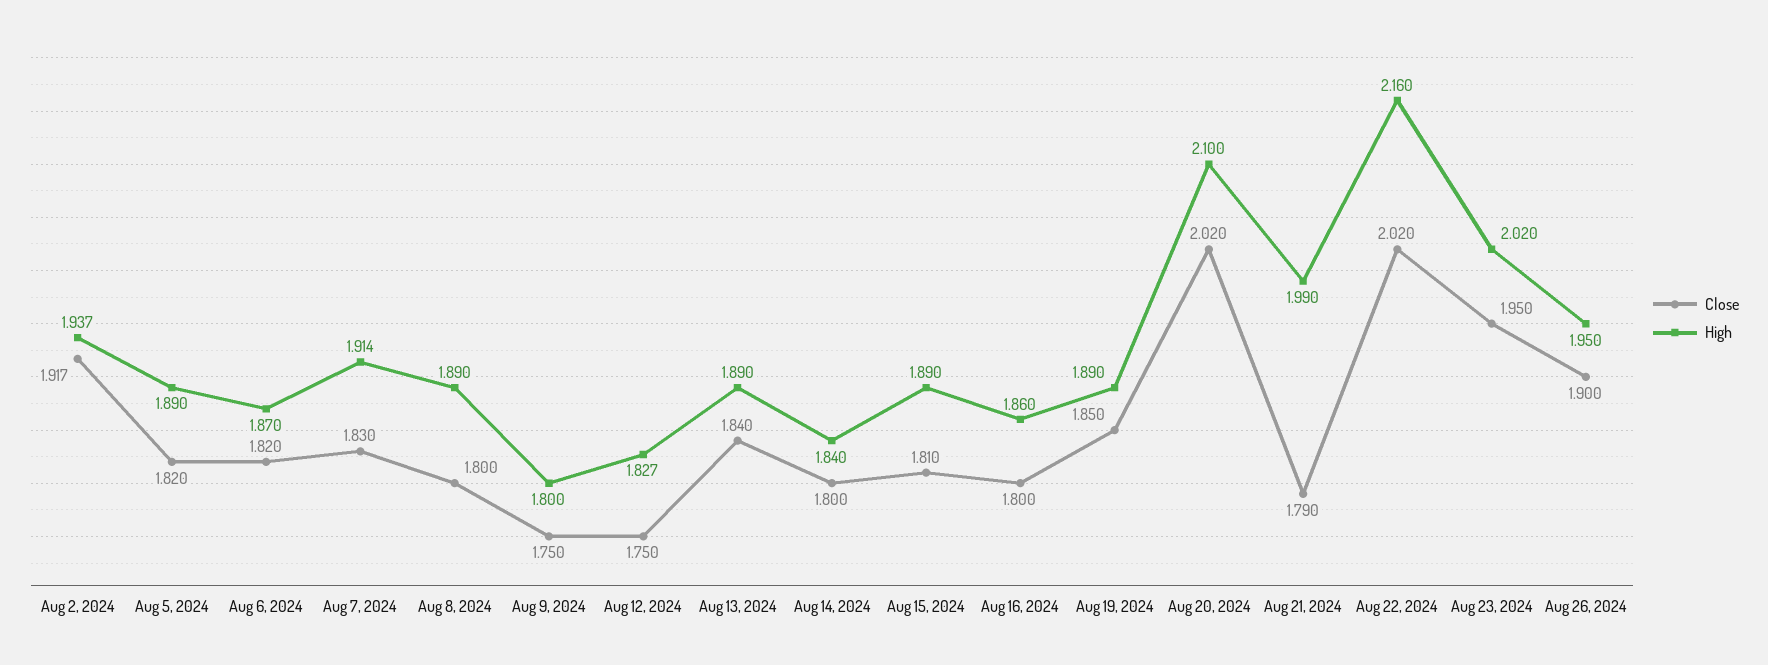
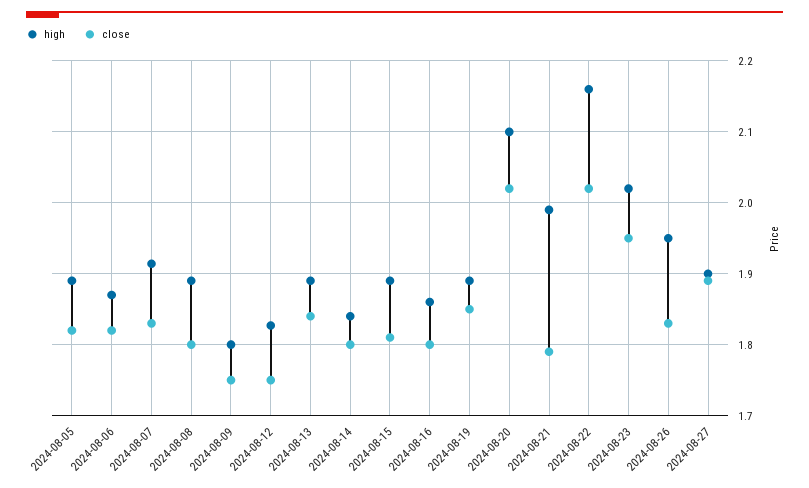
Close, Aug 2, 2024: 1.917 -> none
High, Aug 2, 2024: 1.937 -> none
Close, Aug 26, 2024: 1.9 -> 1.83
High, 2024-08-27: none -> 1.9
Close, 2024-08-27: none -> 1.89

